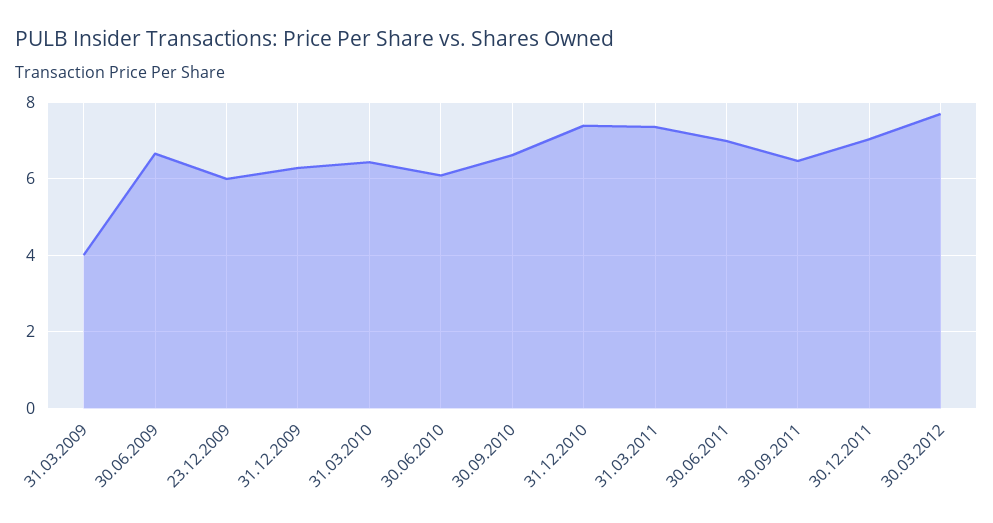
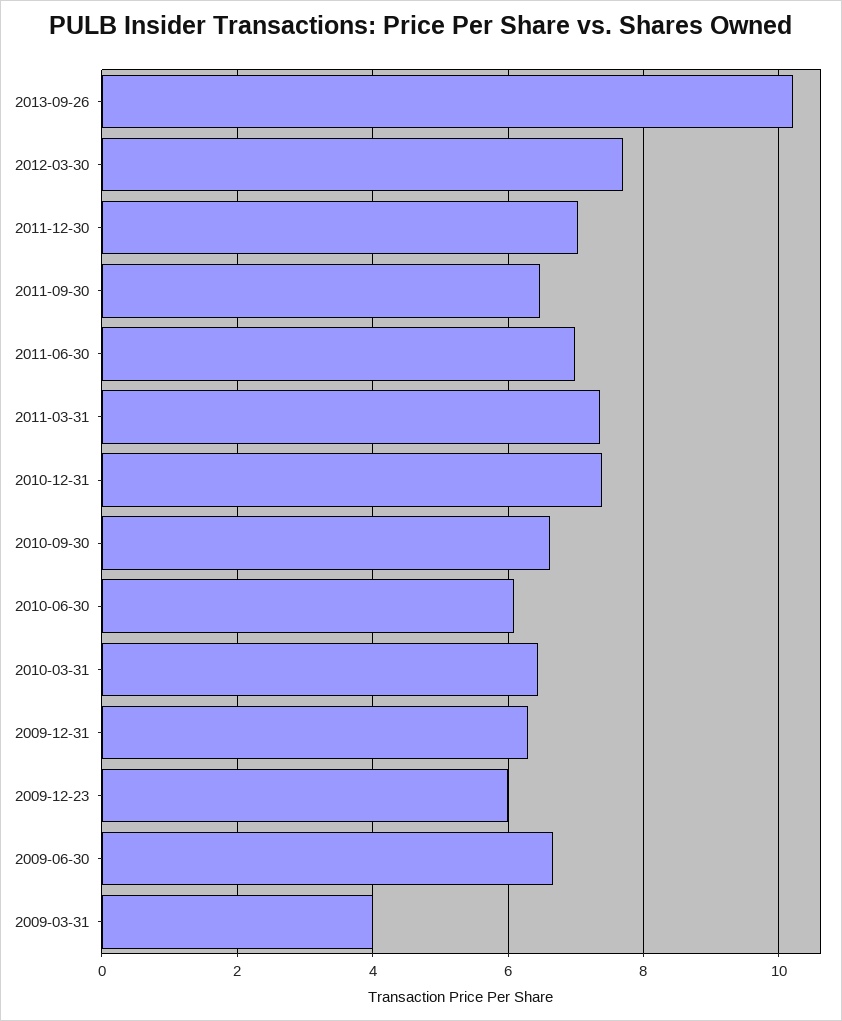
2013-09-26: none -> 10.2

